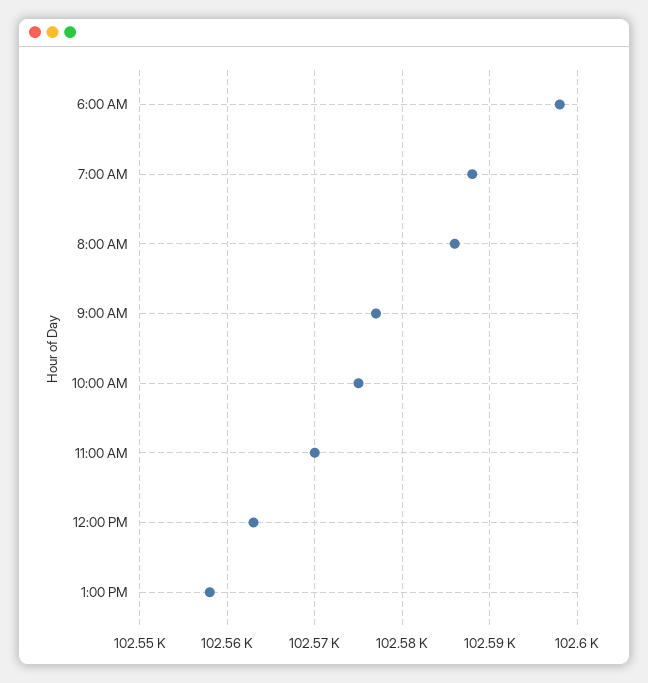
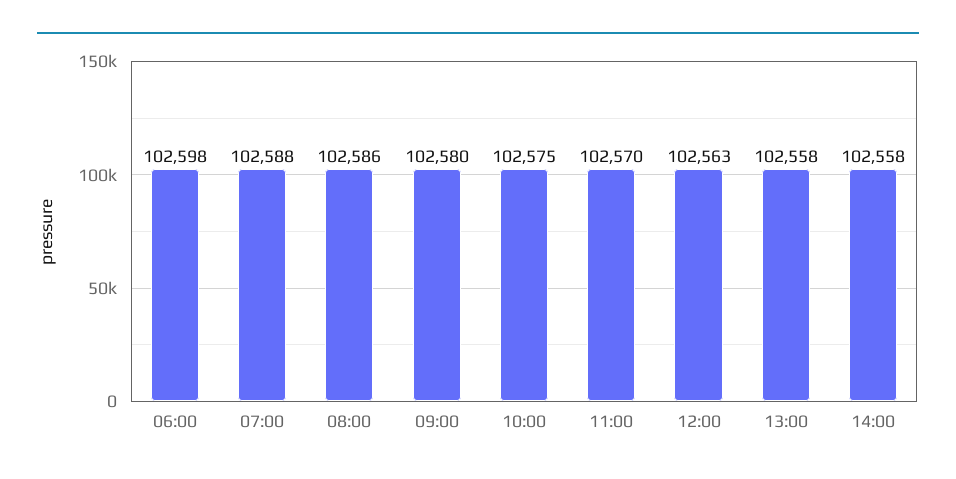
9:00 AM: 102577 -> 102580
14:00: none -> 102558

